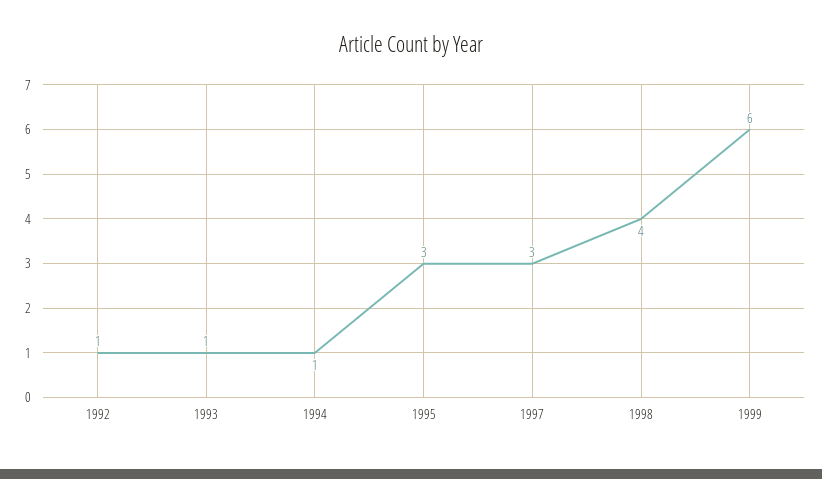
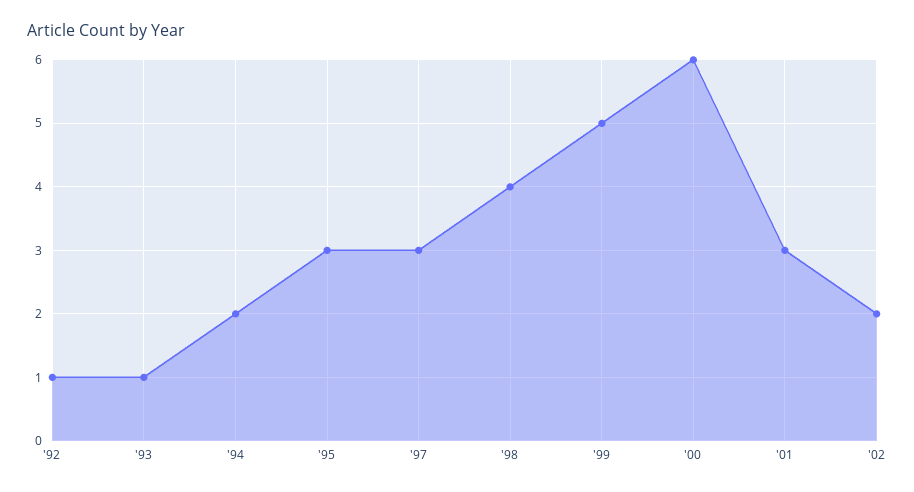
1994: 1 -> 2
1999: 6 -> 5
'00: none -> 6
'01: none -> 3
'02: none -> 2

